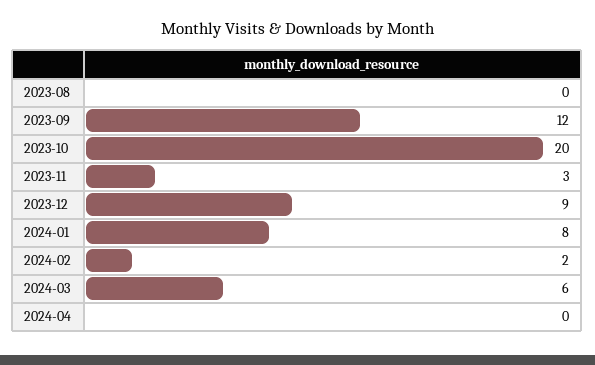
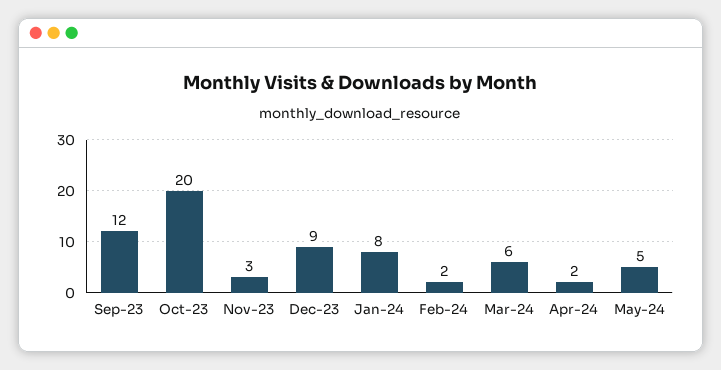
2023-08: 0 -> none
2024-04: 0 -> 2
May-24: none -> 5

